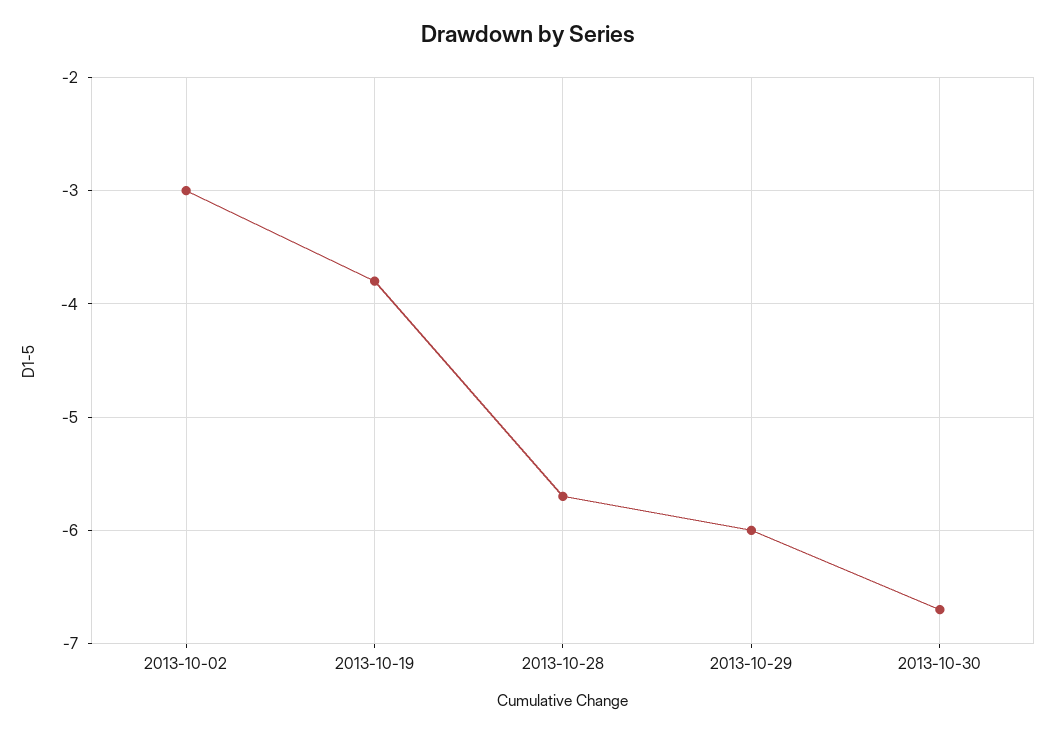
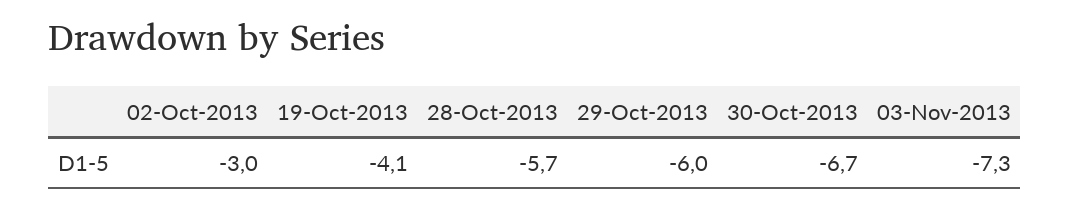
2013-10-19: -3.8 -> -4.1
03-Nov-2013: none -> -7.3

